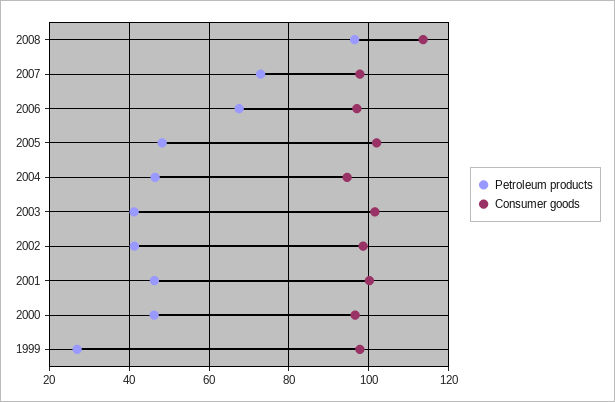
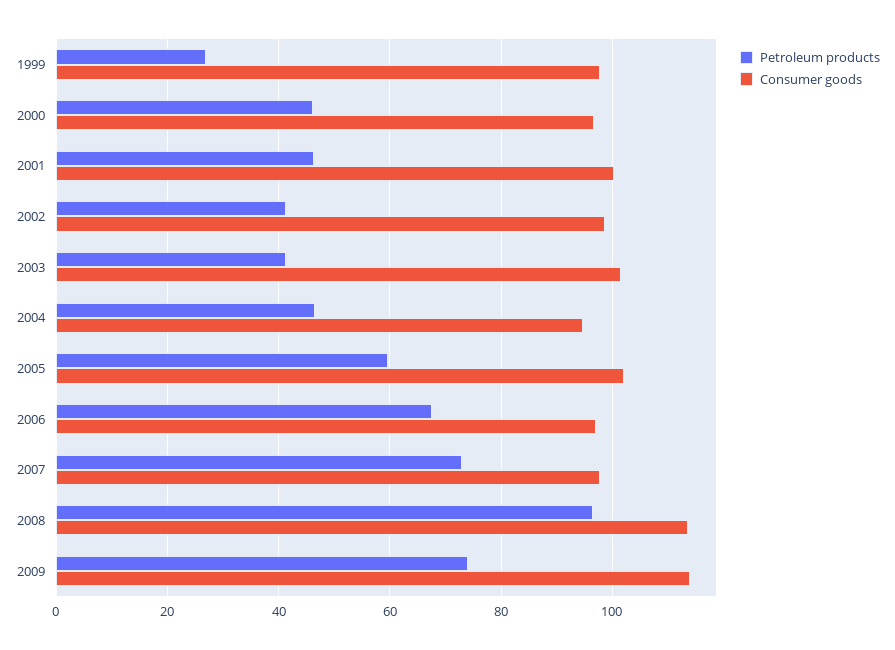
Petroleum products, 2005: 48 -> 60
Petroleum products, 2009: none -> 74
Consumer goods, 2009: none -> 114

